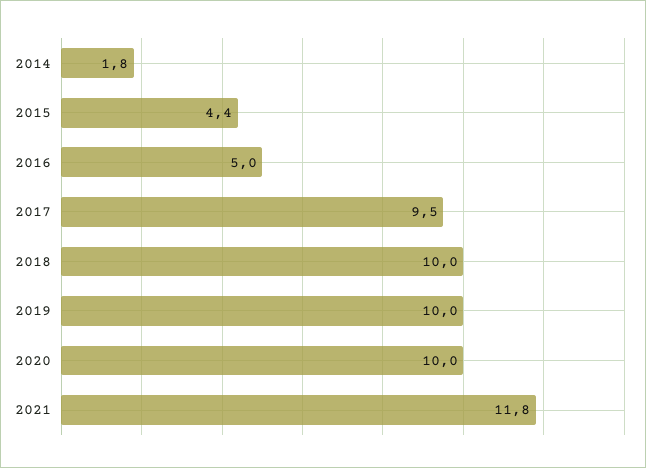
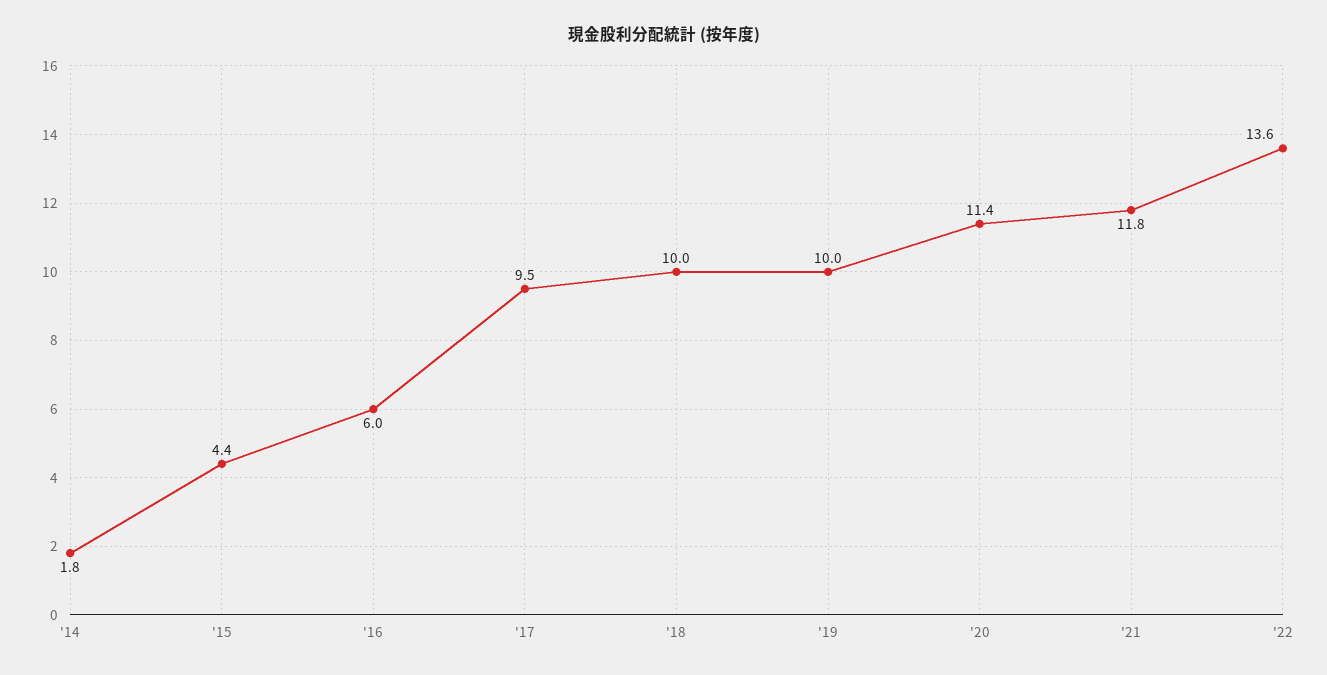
2016: 5 -> 6
2020: 10 -> 11.4
'22: none -> 13.6

